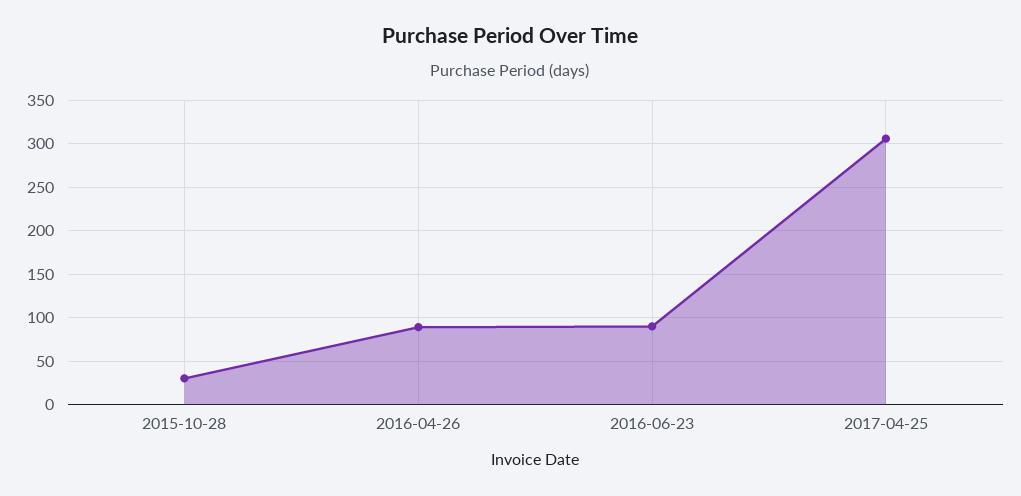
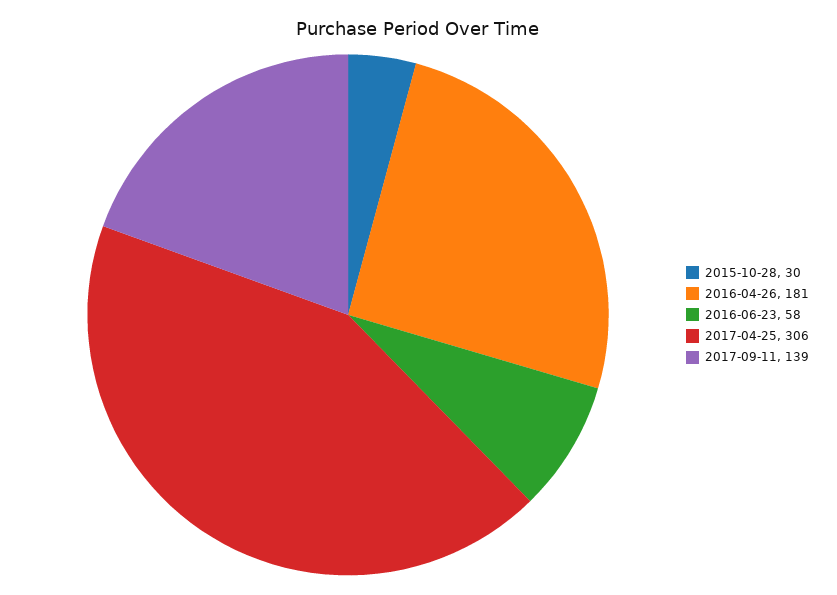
2016-04-26: 90 -> 181
2016-06-23: 90 -> 58
2017-09-11: none -> 139

